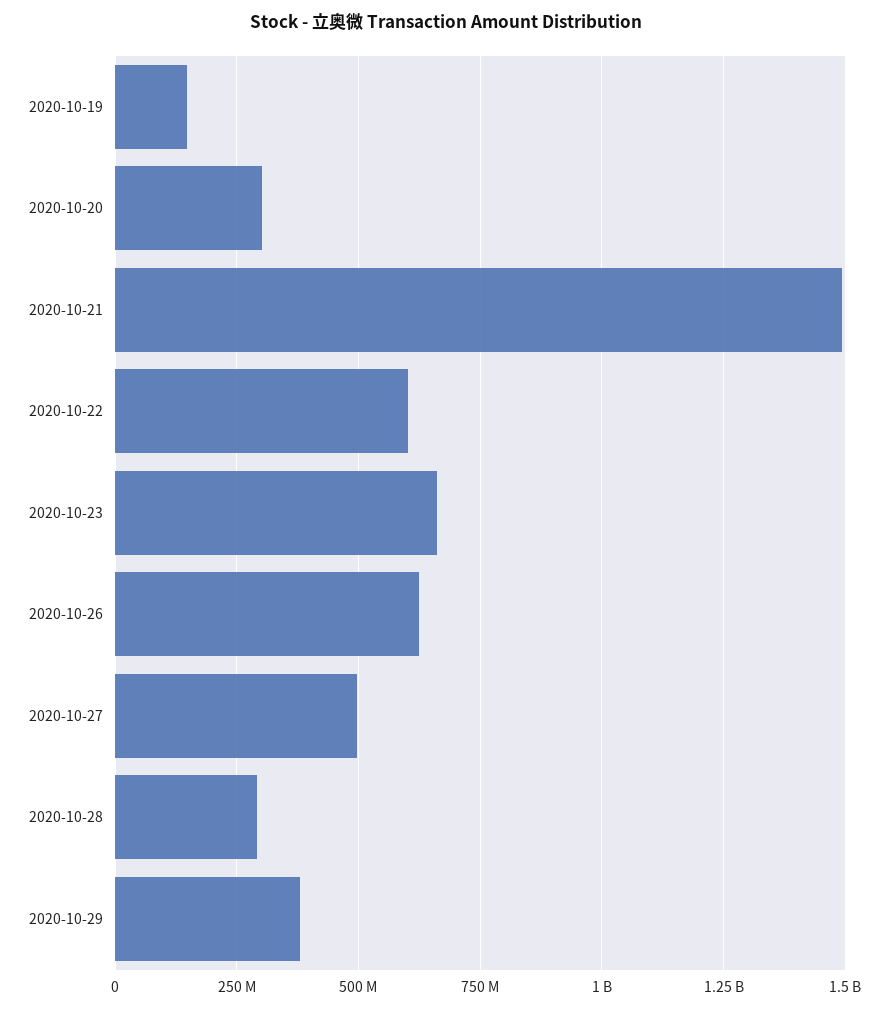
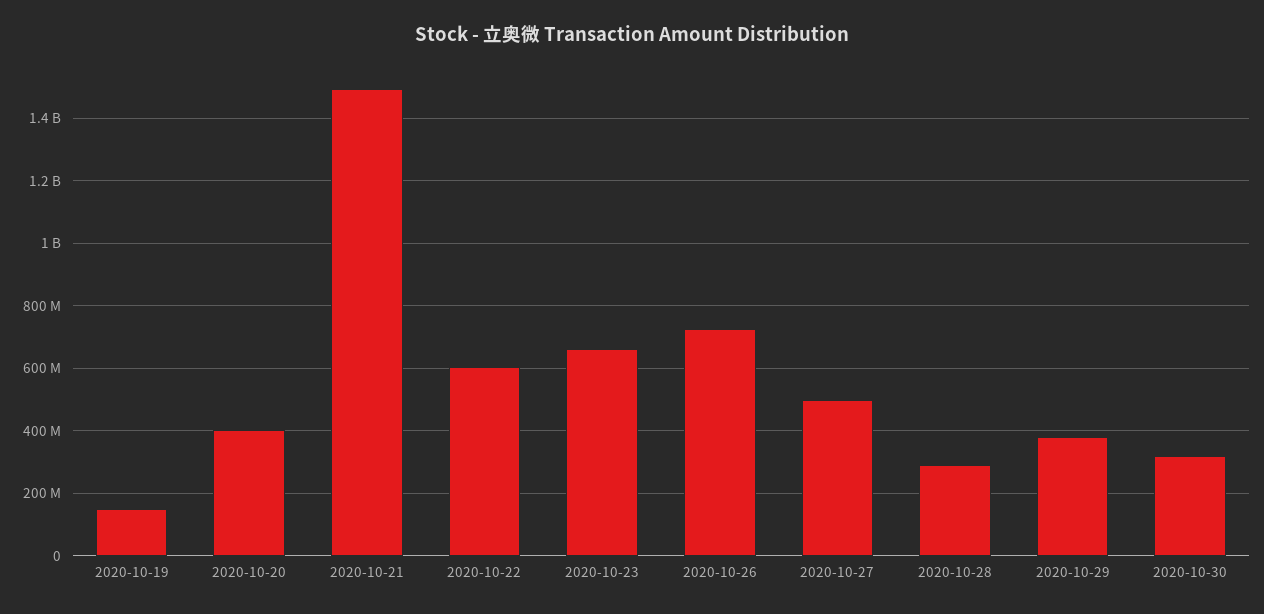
2020-10-20: 300000000 -> 400000000
2020-10-26: 625000000 -> 720000000
2020-10-30: none -> 320000000

